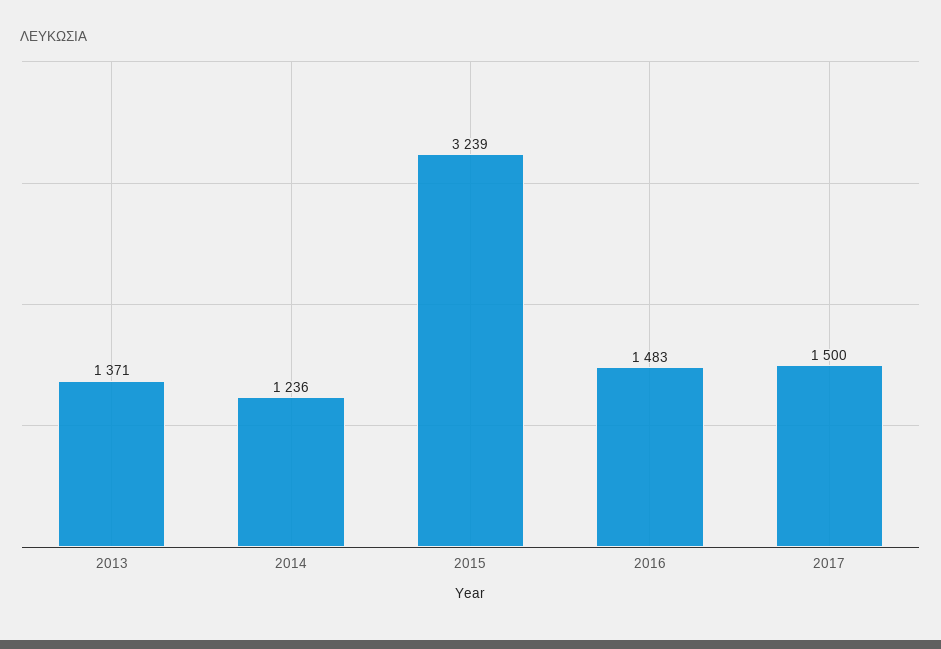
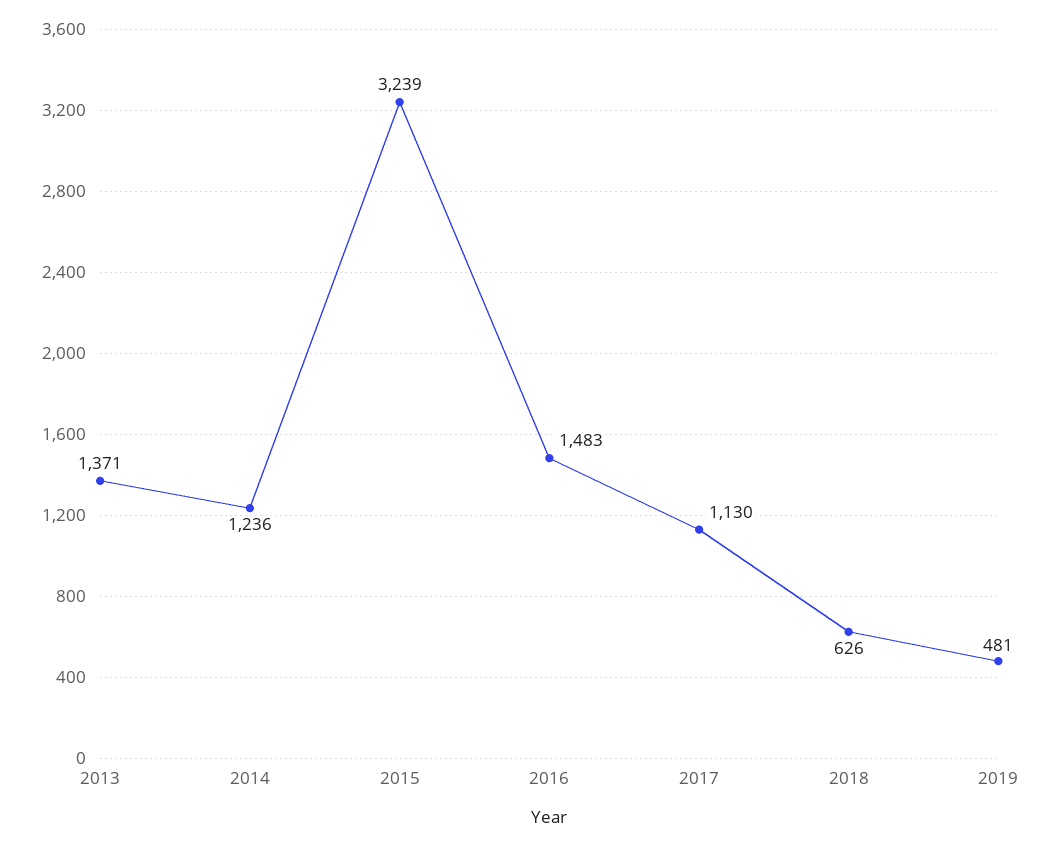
2017: 1500 -> 1130
2018: none -> 626
2019: none -> 481

